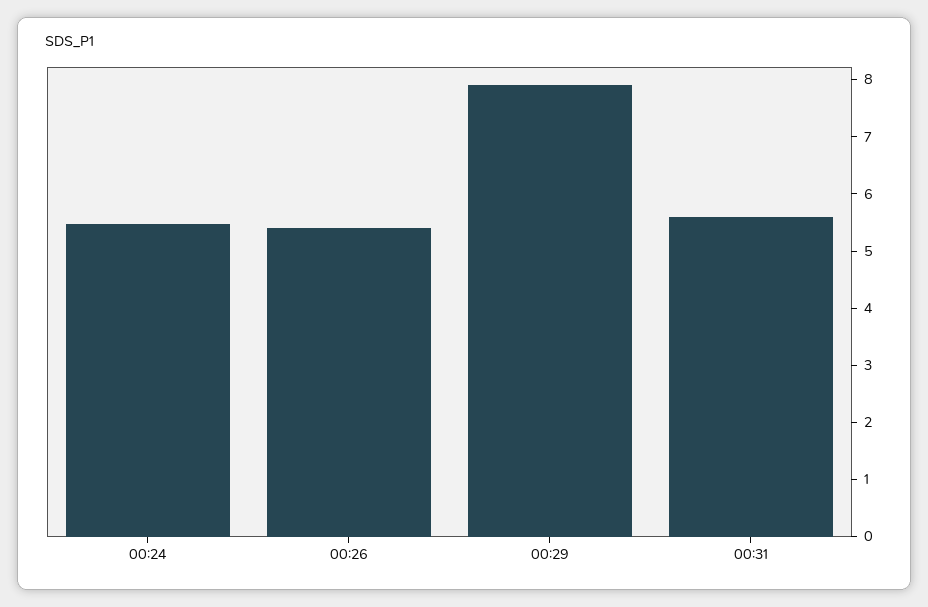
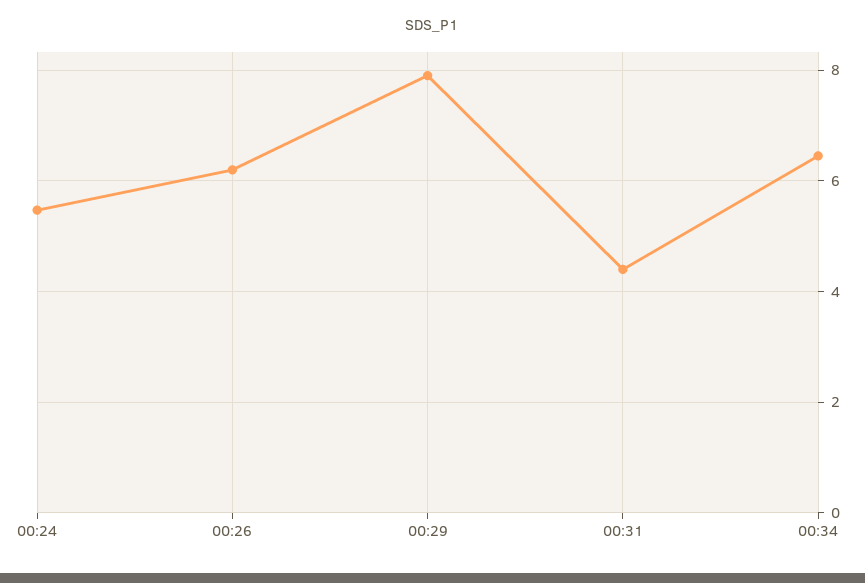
00:26: 5.4 -> 6.2
00:31: 5.6 -> 4.4
00:34: none -> 6.4

